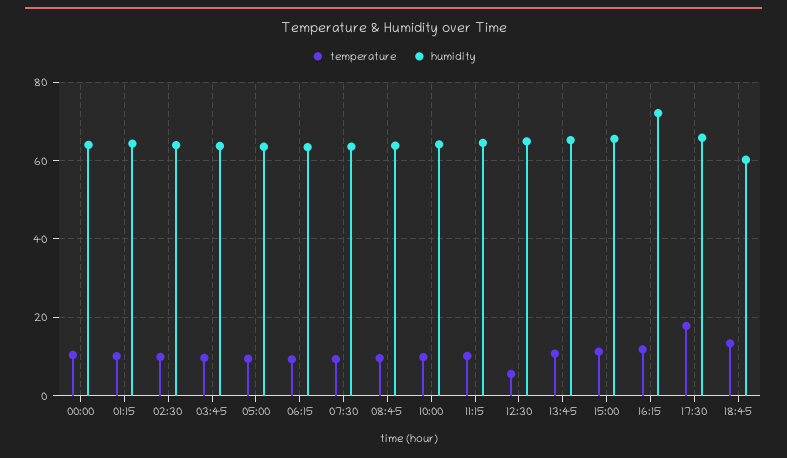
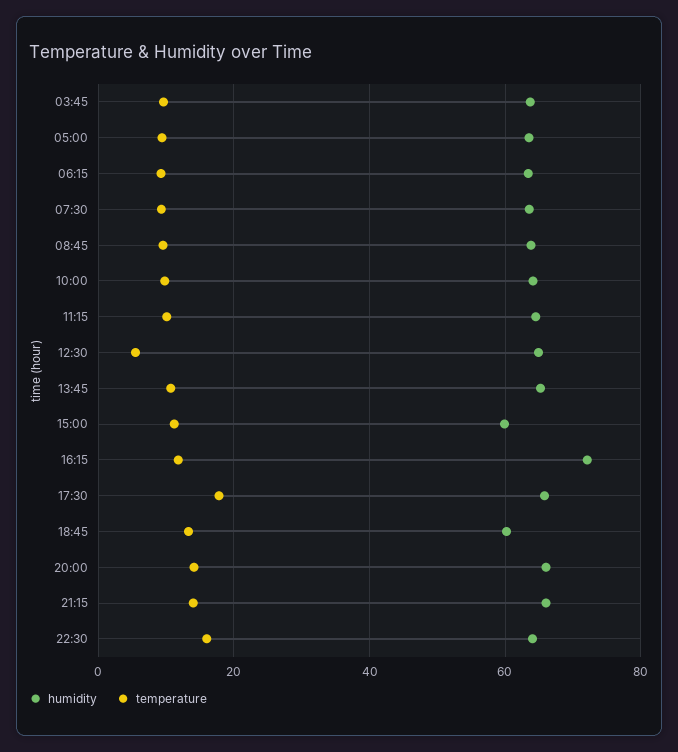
temperature, 00:00: 10 -> none
humidity, 00:00: 64 -> none
temperature, 01:15: 10 -> none
humidity, 01:15: 64 -> none
temperature, 02:30: 10 -> none
humidity, 02:30: 64 -> none
humidity, 15:00: 66 -> 60
humidity, 20:00: none -> 66
temperature, 20:00: none -> 14
humidity, 21:15: none -> 66
temperature, 21:15: none -> 14
humidity, 22:30: none -> 64
temperature, 22:30: none -> 16

